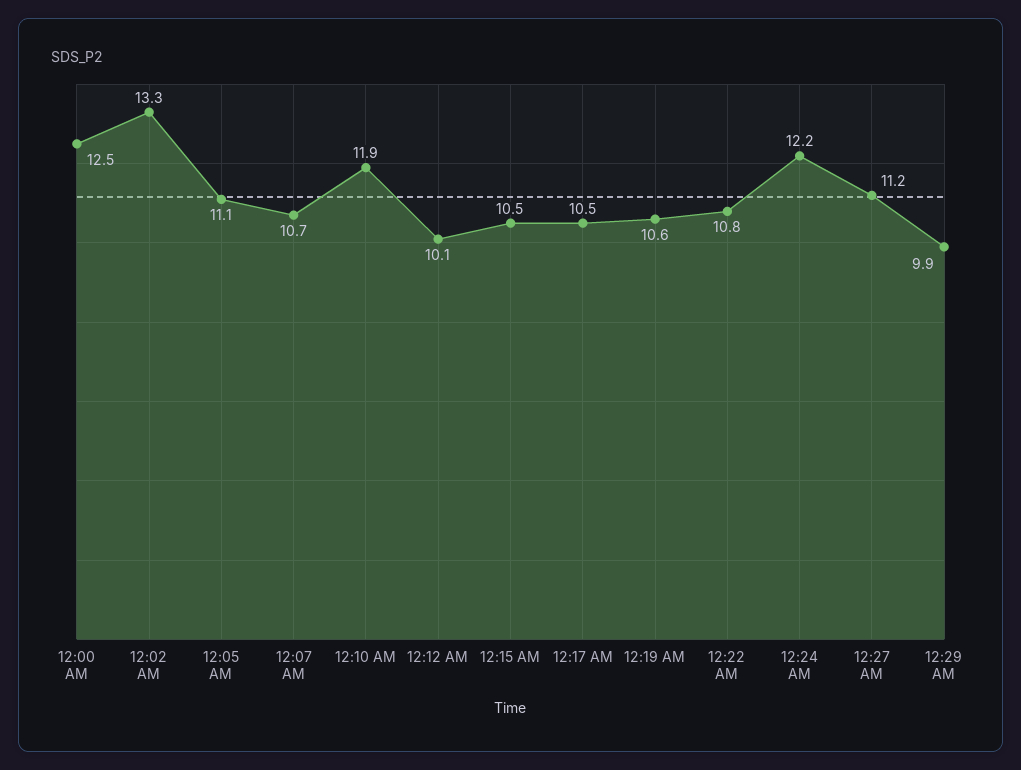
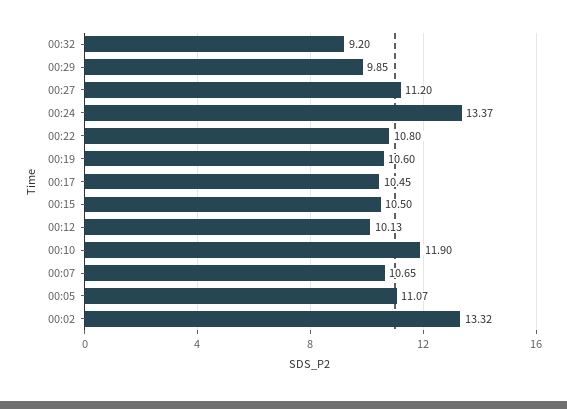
12:00 AM: 12.5 -> none
12:24 AM: 12.2 -> 13.37
00:32: none -> 9.2

